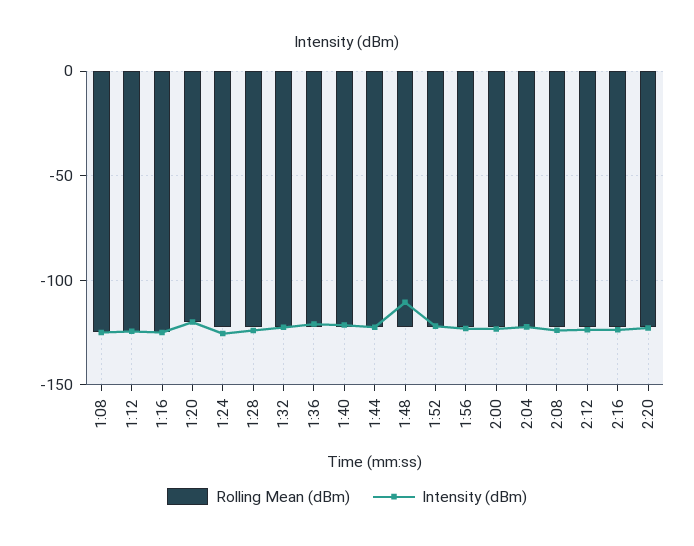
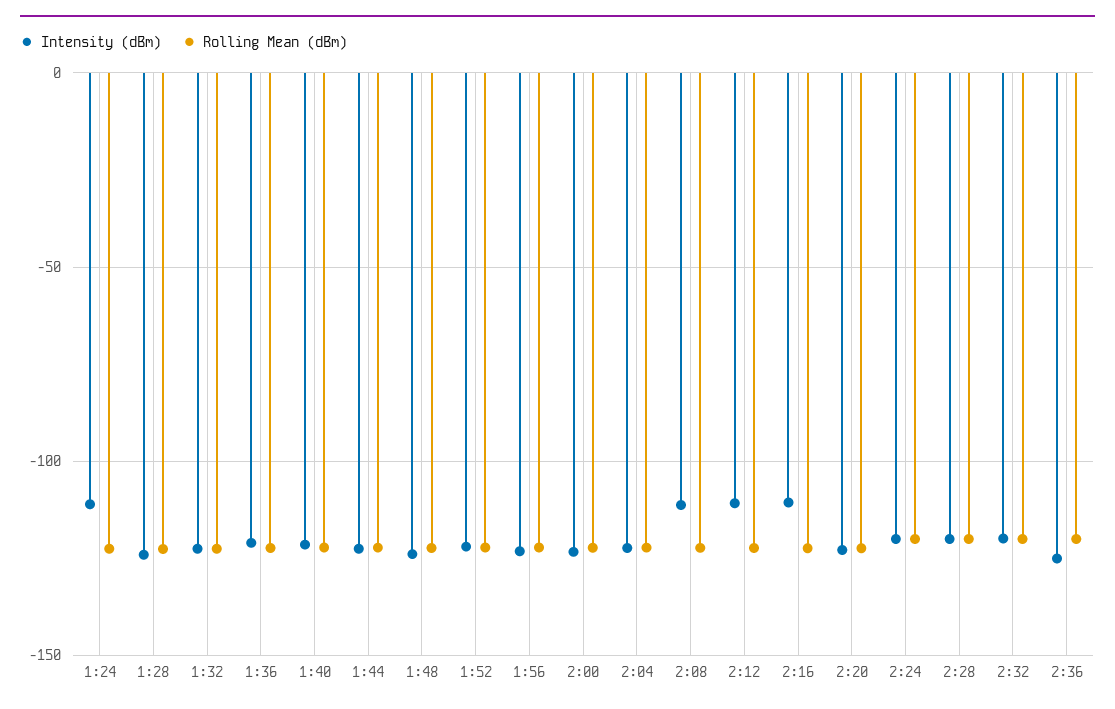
Rolling Mean (dBm), 1:08: -125 -> none
Intensity (dBm), 1:08: -125 -> none
Rolling Mean (dBm), 1:12: -125 -> none
Intensity (dBm), 1:12: -125 -> none
Rolling Mean (dBm), 1:16: -125 -> none
Intensity (dBm), 1:16: -125 -> none
Rolling Mean (dBm), 1:20: -120 -> none
Intensity (dBm), 1:20: -120 -> none
Intensity (dBm), 1:24: -125 -> -110
Intensity (dBm), 1:48: -110 -> -125
Intensity (dBm), 2:08: -125 -> -110
Intensity (dBm), 2:12: -125 -> -110
Intensity (dBm), 2:16: -125 -> -110
Intensity (dBm), 2:24: none -> -120
Rolling Mean (dBm), 2:24: none -> -120
Intensity (dBm), 2:28: none -> -120
Rolling Mean (dBm), 2:28: none -> -120
Intensity (dBm), 2:32: none -> -120
Rolling Mean (dBm), 2:32: none -> -120
Intensity (dBm), 2:36: none -> -125
Rolling Mean (dBm), 2:36: none -> -120

